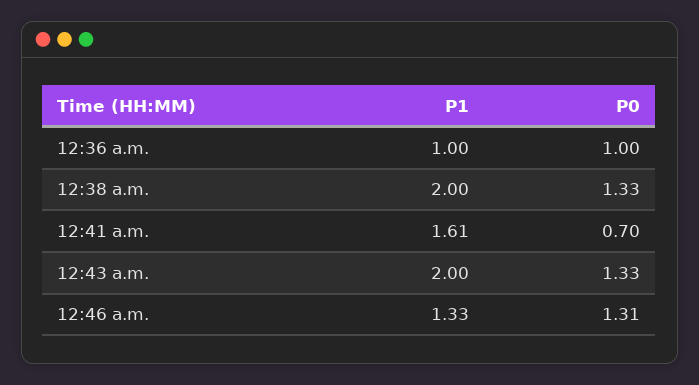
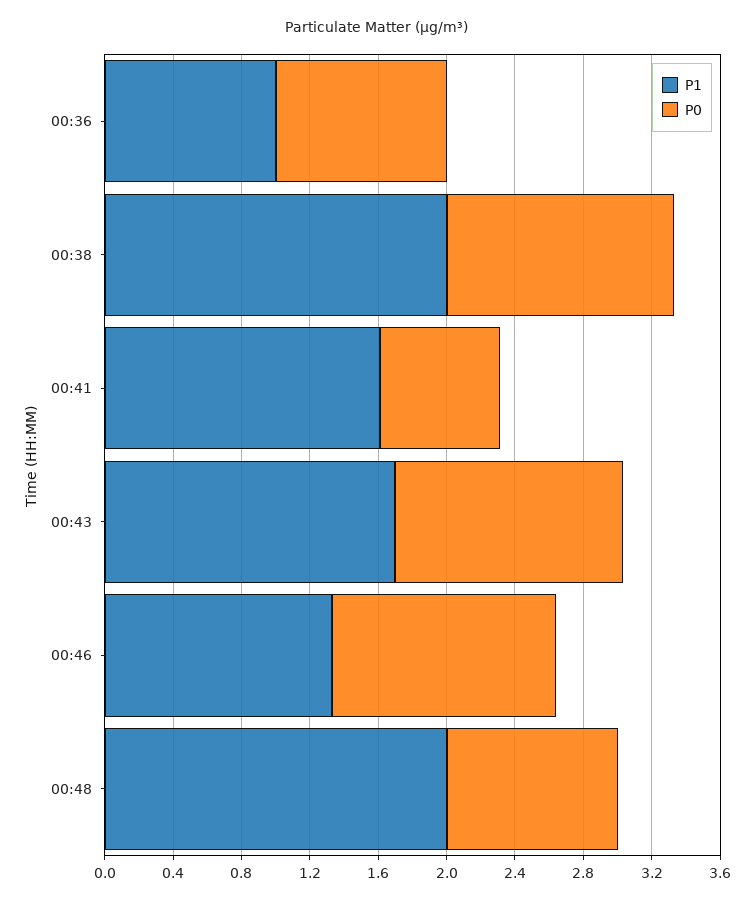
P1, 12:43 a.m.: 2 -> 1.7
P1, 00:48: none -> 2
P0, 00:48: none -> 1

